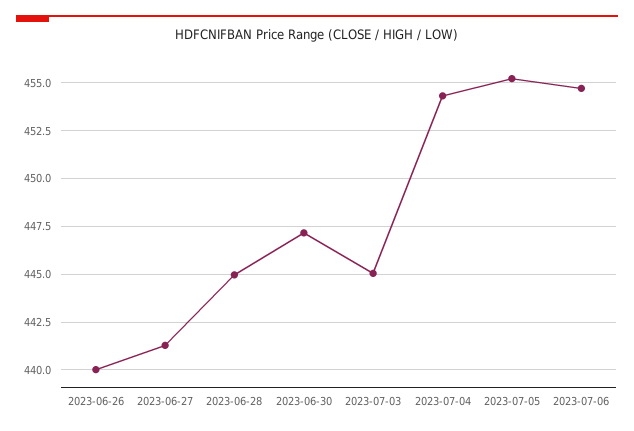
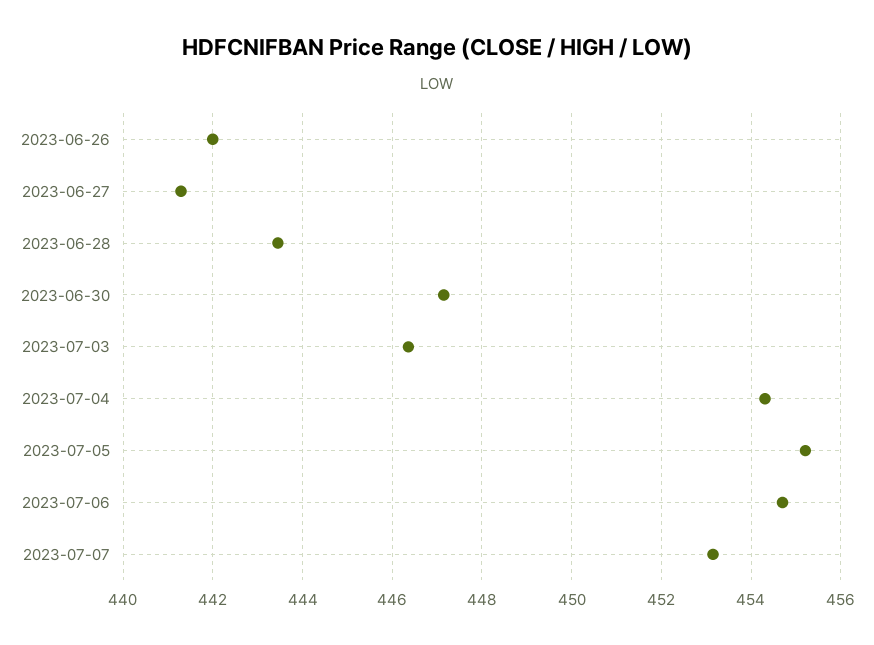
2023-06-26: 440 -> 442
2023-06-28: 445 -> 443.4
2023-07-03: 445 -> 446.4
2023-07-07: none -> 453.2

